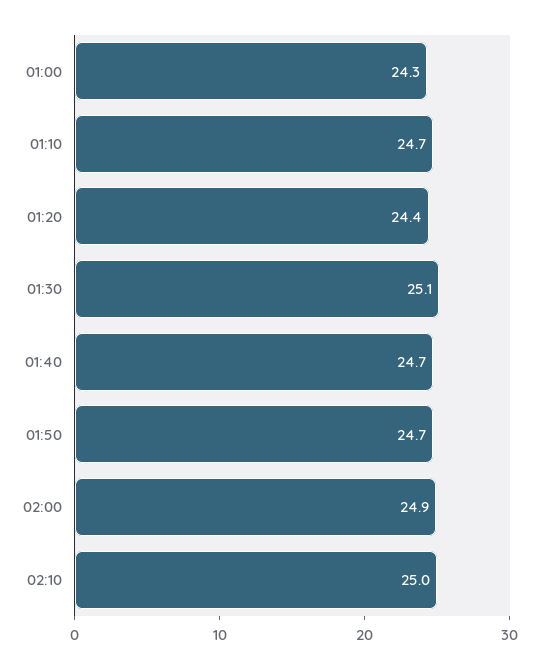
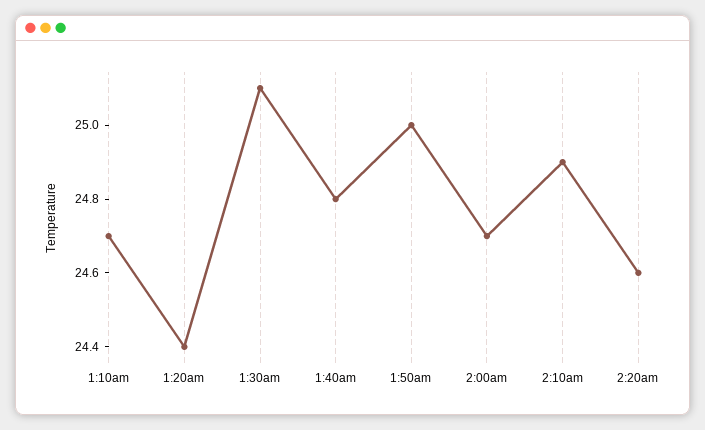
01:00: 24.3 -> none
01:40: 24.7 -> 24.8
01:50: 24.7 -> 25
02:00: 24.9 -> 24.7
02:10: 25 -> 24.9
2:20am: none -> 24.6

